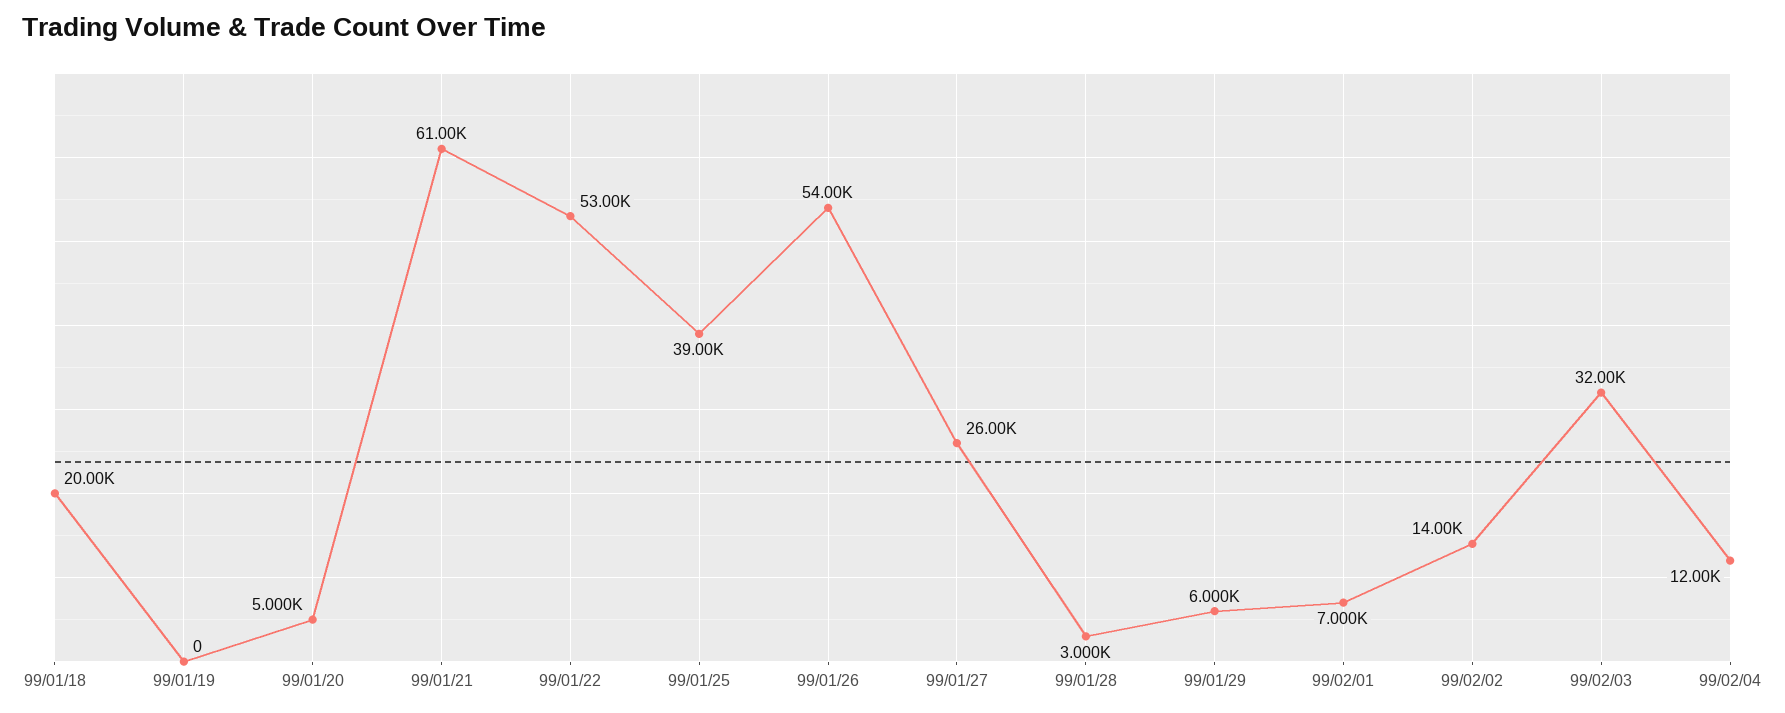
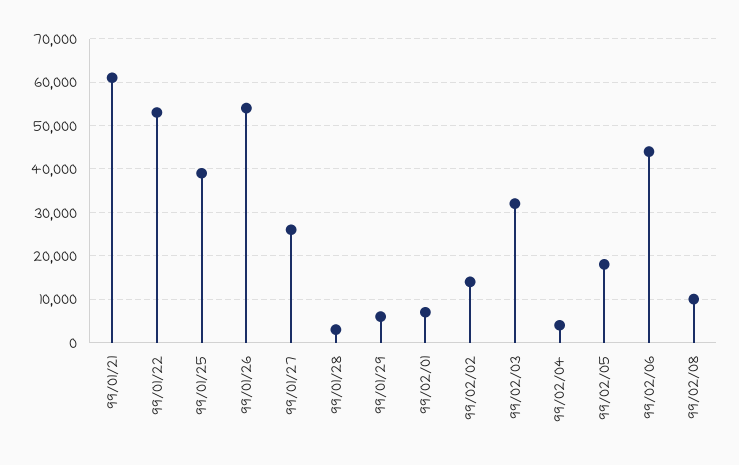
99/01/18: 20000 -> none
99/01/19: 0 -> none
99/01/20: 5000 -> none
99/02/04: 12000 -> 4000
99/02/05: none -> 18000
99/02/06: none -> 44000
99/02/08: none -> 10000

